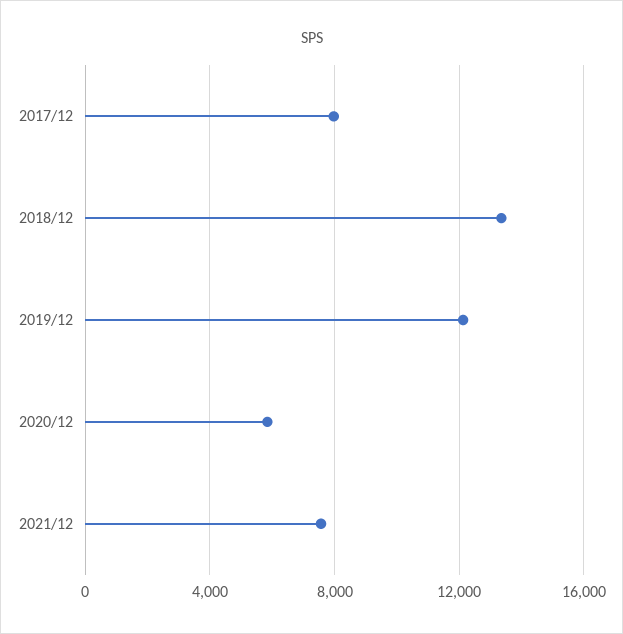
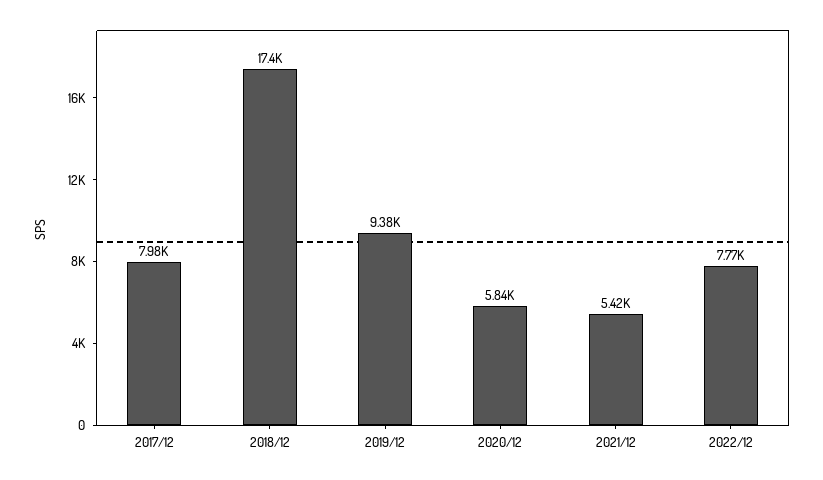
2018/12: 13500 -> 17400
2019/12: 12000 -> 9380
2021/12: 7500 -> 5420
2022/12: none -> 7770

